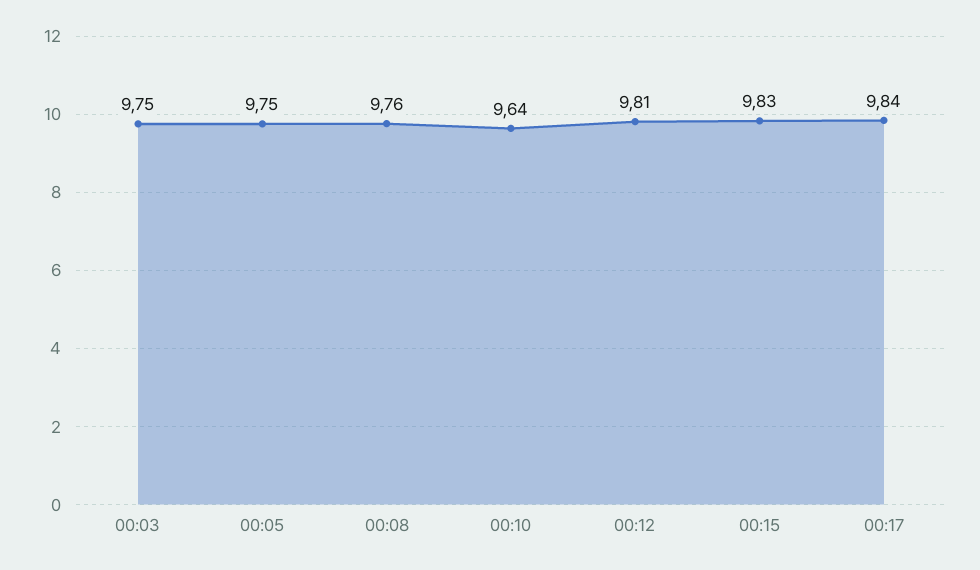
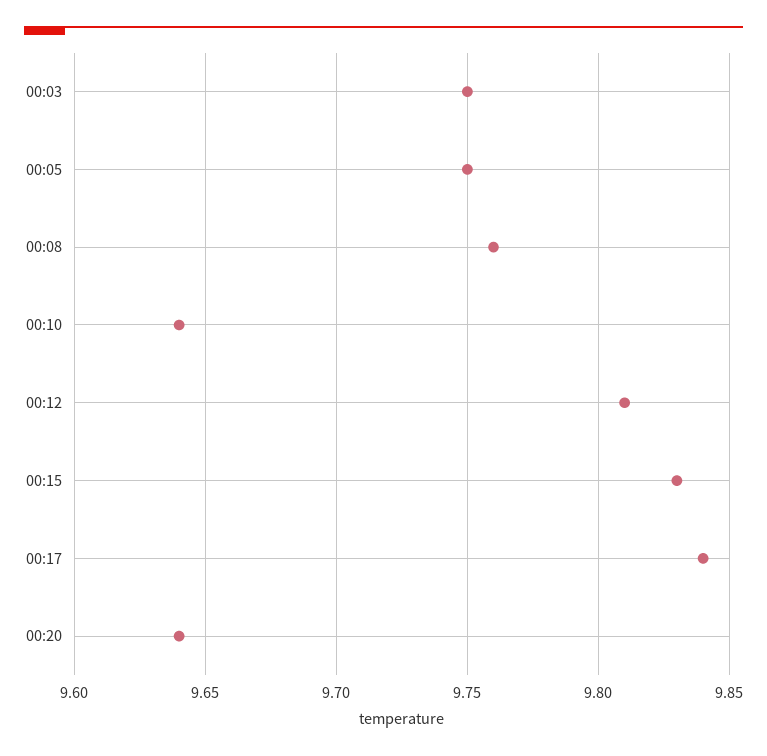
00:20: none -> 9.64

